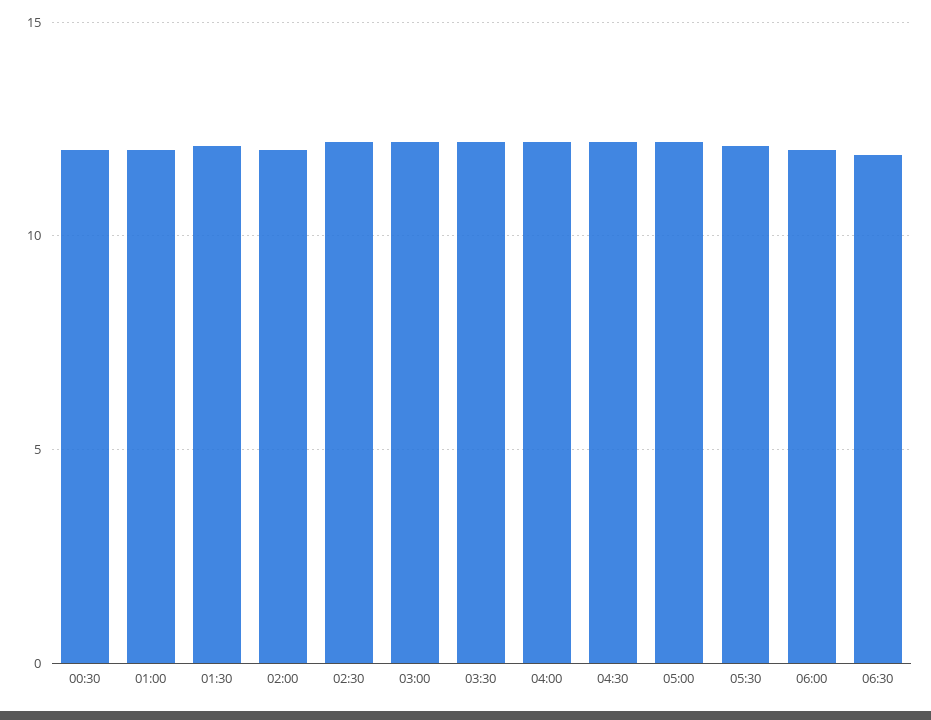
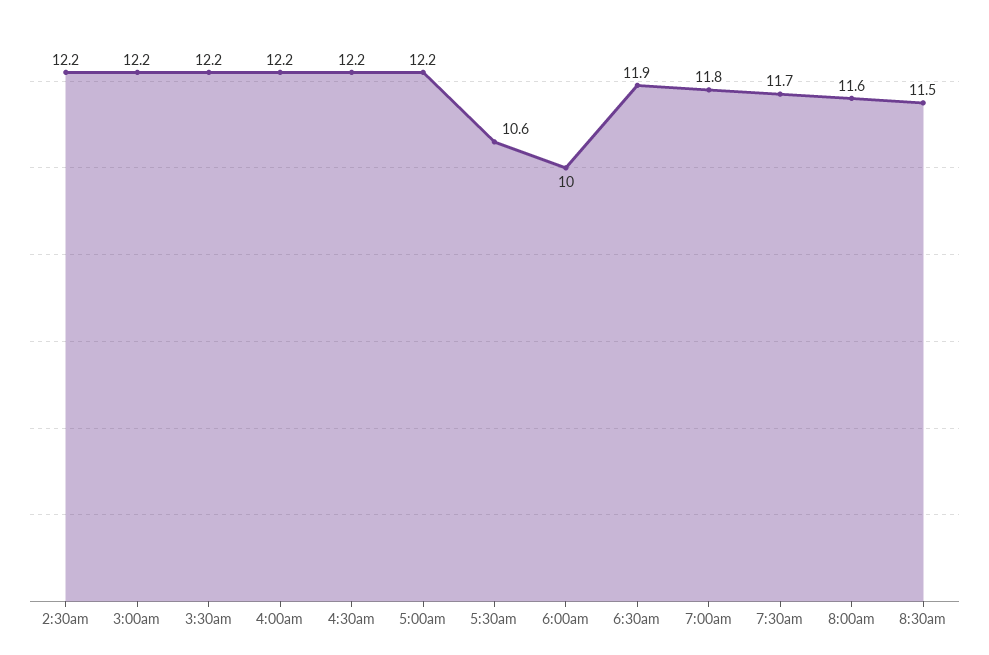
00:30: 12 -> none
01:00: 12 -> none
01:30: 12 -> none
02:00: 12 -> none
05:30: 12 -> 10.6
06:00: 12 -> 10
7:00am: none -> 11.8
7:30am: none -> 11.7
8:00am: none -> 11.6
8:30am: none -> 11.5

